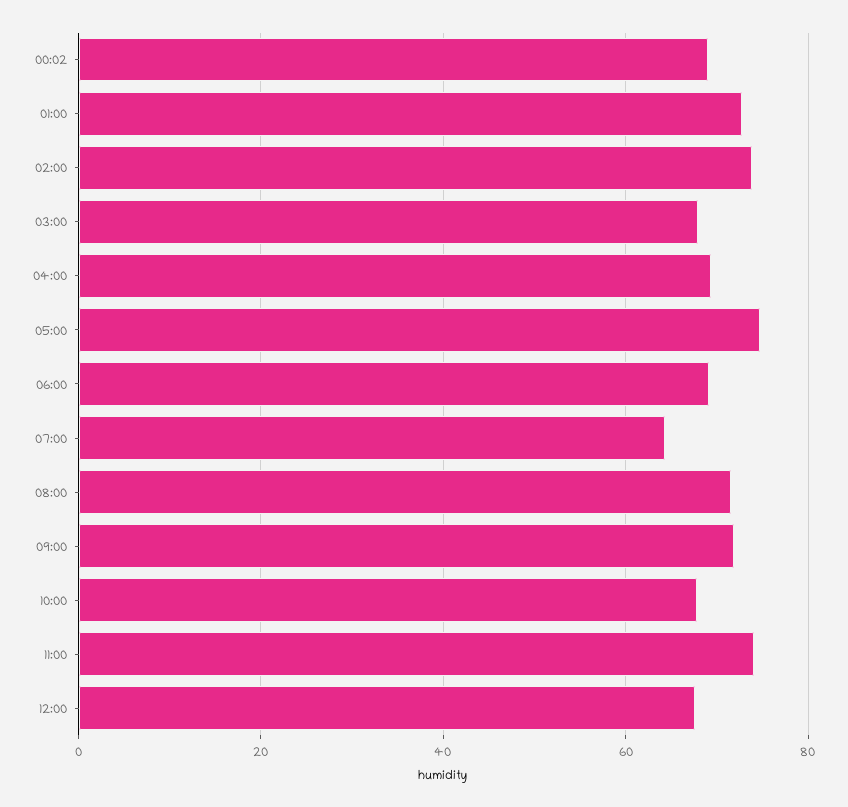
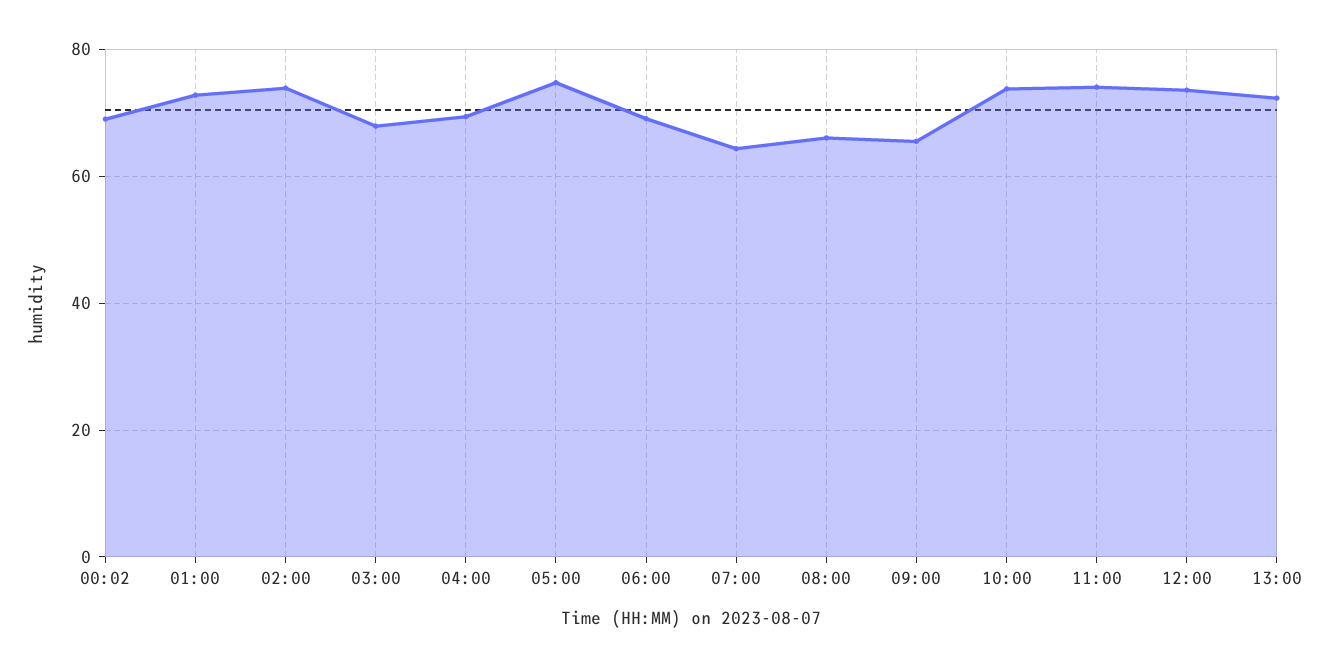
08:00: 72 -> 66
09:00: 72 -> 66
10:00: 68 -> 74
12:00: 68 -> 74
13:00: none -> 72

